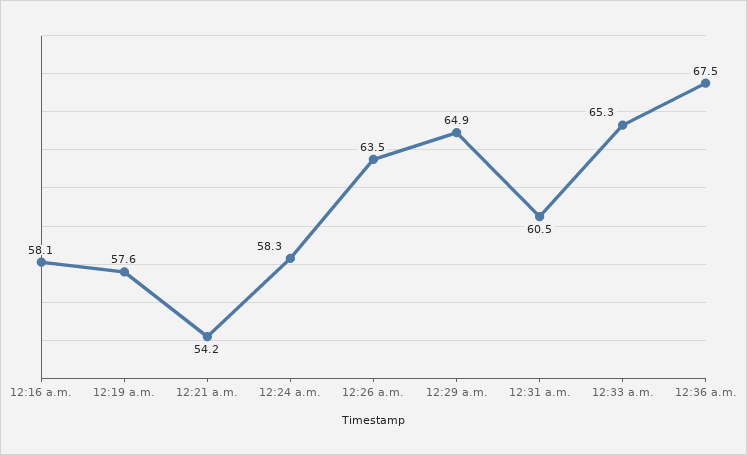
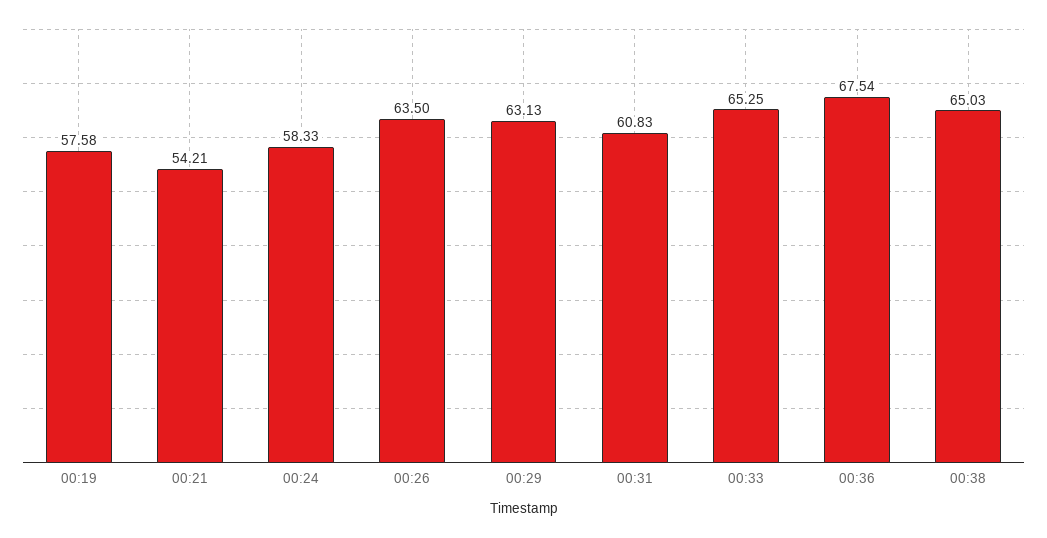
12:16 a.m.: 58.1 -> none
12:29 a.m.: 64.9 -> 63.13
12:31 a.m.: 60.5 -> 60.83
00:38: none -> 65.03

